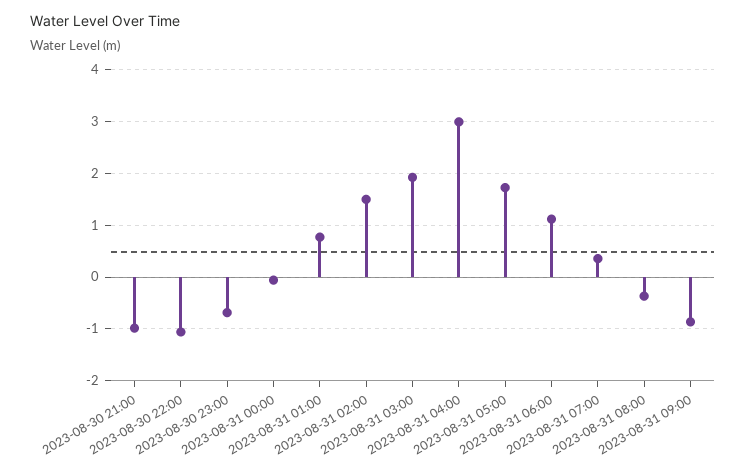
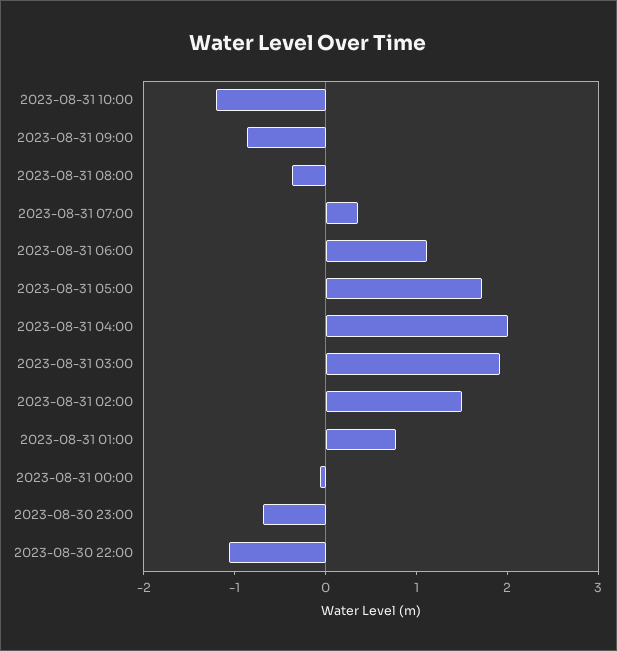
2023-08-30 21:00: -1 -> none
2023-08-31 04:00: 3 -> 2
2023-08-31 10:00: none -> -1.2

